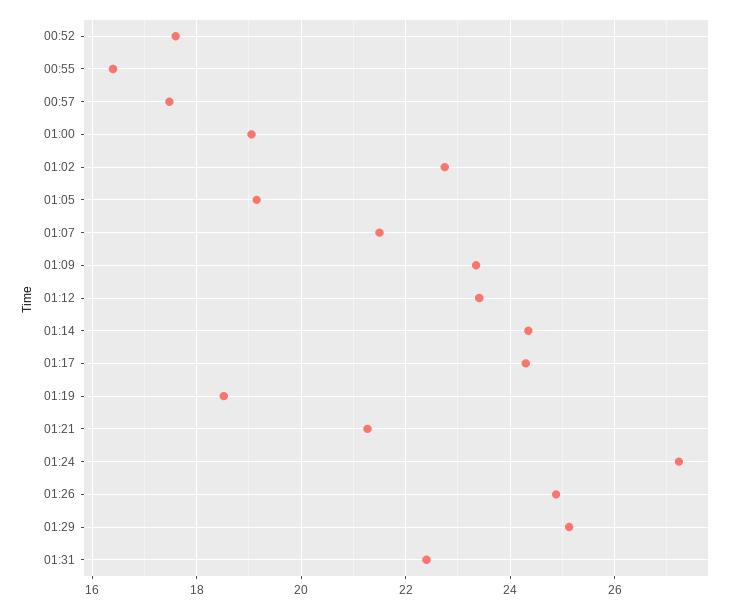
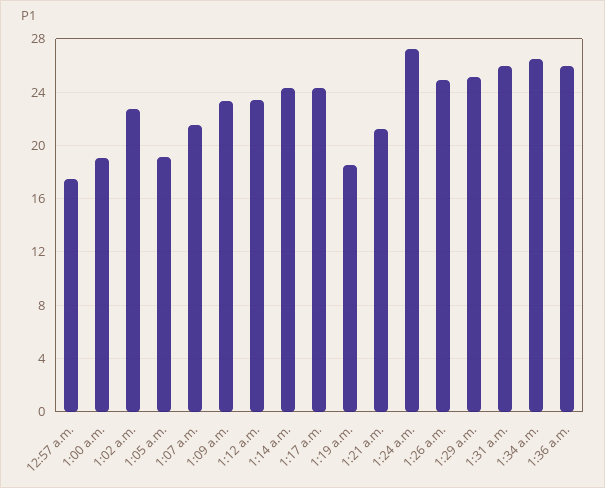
00:52: 17.6 -> none
00:55: 16.4 -> none
01:31: 22.4 -> 26
1:34 a.m.: none -> 26.5
1:36 a.m.: none -> 26

